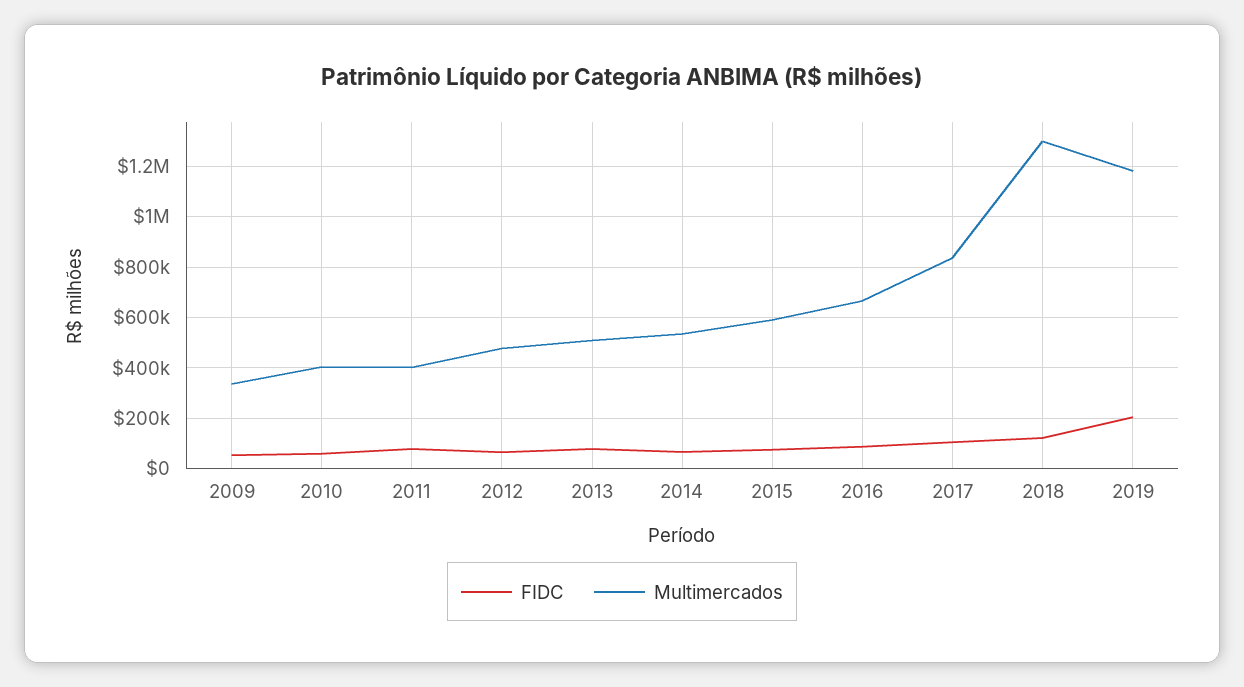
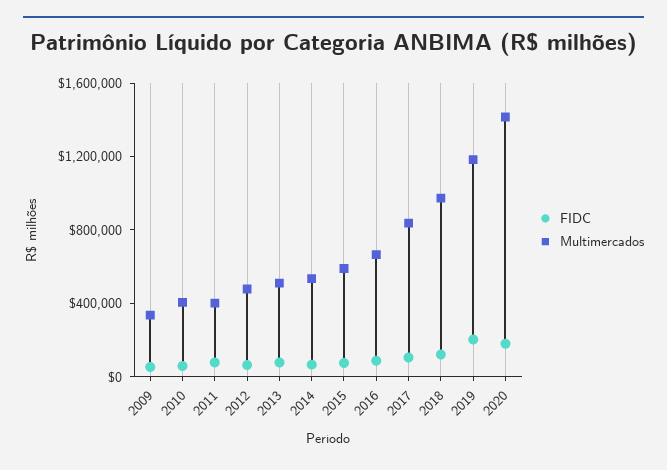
Multimercados, 2018: 1300000 -> 1000000
FIDC, 2020: none -> 200000
Multimercados, 2020: none -> 1400000

